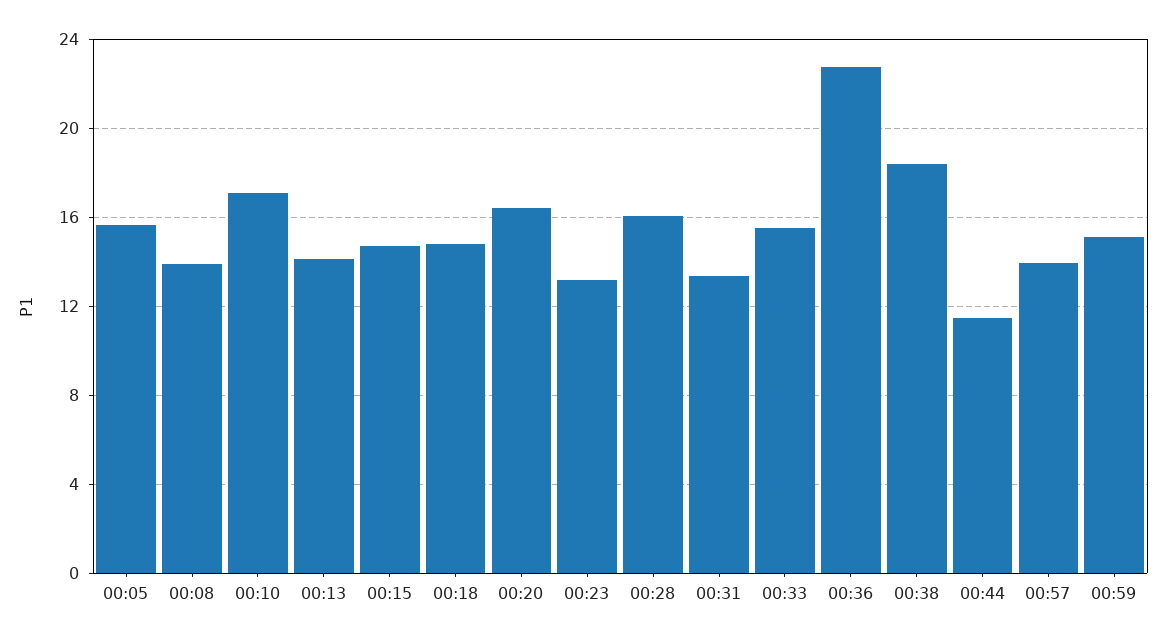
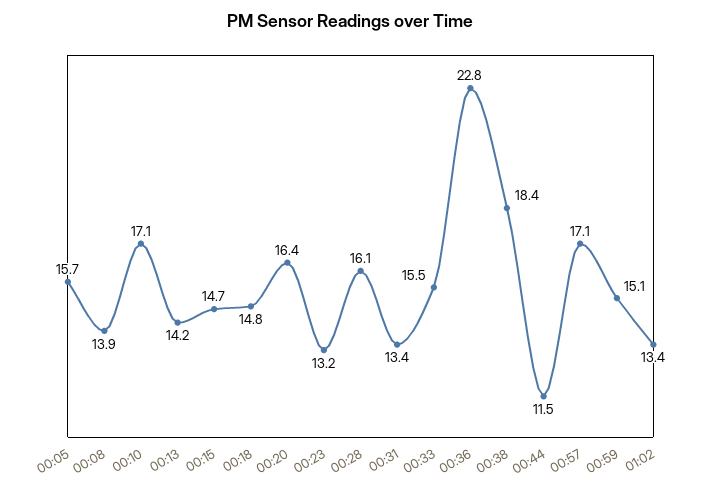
00:57: 14 -> 17.1
01:02: none -> 13.4

